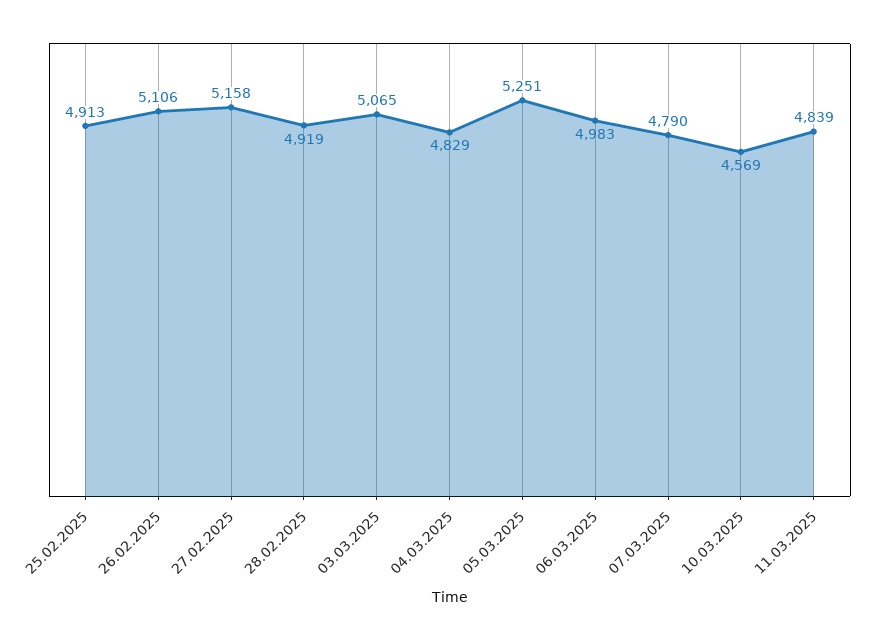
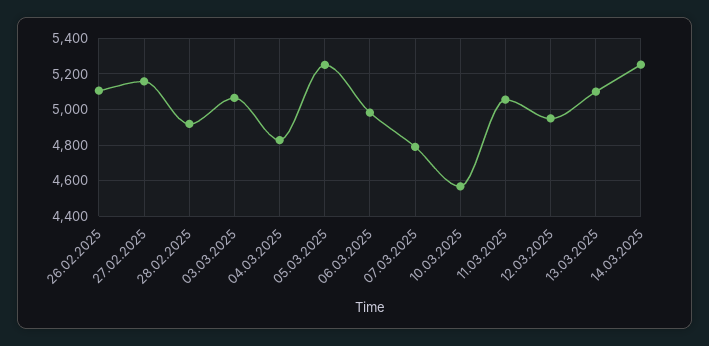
25.02.2025: 4913 -> none
11.03.2025: 4839 -> 5050
12.03.2025: none -> 4950
13.03.2025: none -> 5100
14.03.2025: none -> 5250

